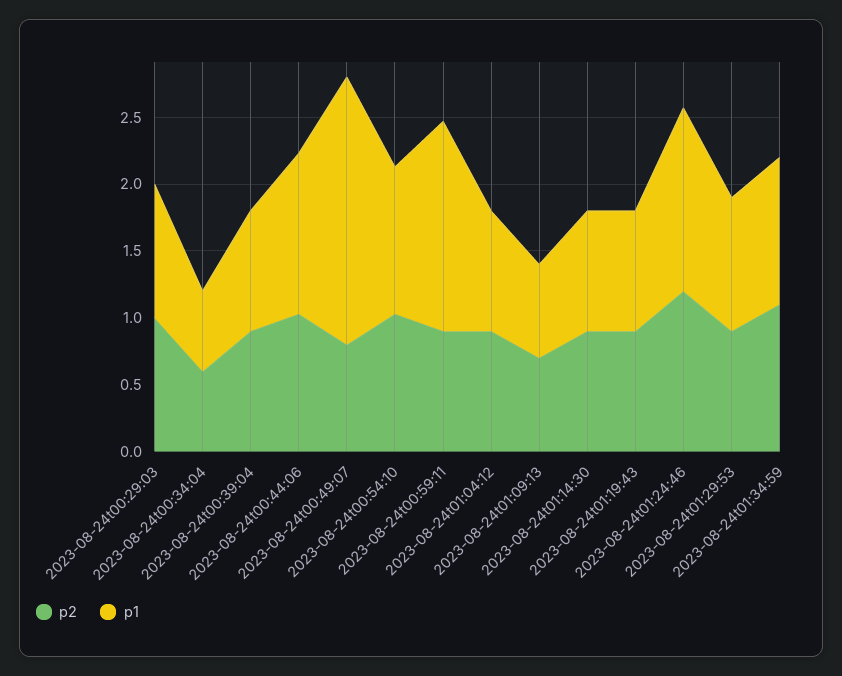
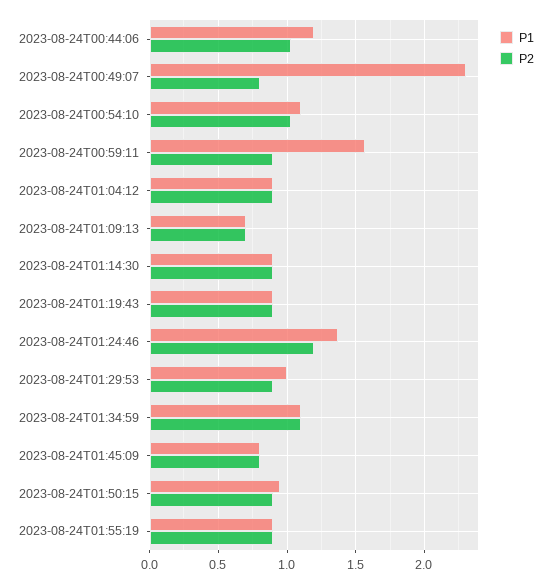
p2, 2023-08-24t00:29:03: 1 -> none
p1, 2023-08-24t00:29:03: 1 -> none
p2, 2023-08-24t00:34:04: 0.6 -> none
p1, 2023-08-24t00:34:04: 0.6 -> none
p2, 2023-08-24t00:39:04: 0.9 -> none
p1, 2023-08-24t00:39:04: 0.9 -> none
p1, 2023-08-24t00:49:07: 2 -> 2.3
p1, 2023-08-24T01:45:09: none -> 0.8
p2, 2023-08-24T01:45:09: none -> 0.8
p1, 2023-08-24T01:50:15: none -> 0.95
p2, 2023-08-24T01:50:15: none -> 0.9
p1, 2023-08-24T01:55:19: none -> 0.9
p2, 2023-08-24T01:55:19: none -> 0.9

